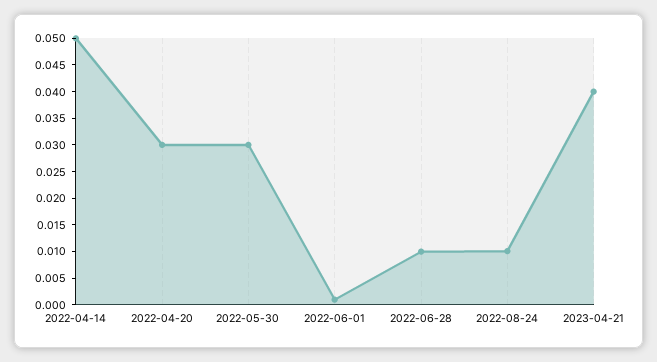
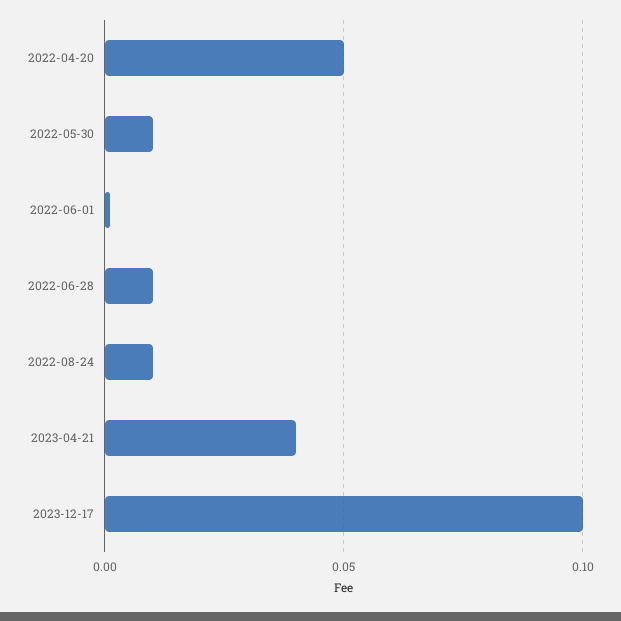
2022-04-14: 0.05 -> none
2022-04-20: 0.03 -> 0.05
2022-05-30: 0.03 -> 0.01
2023-12-17: none -> 0.1

